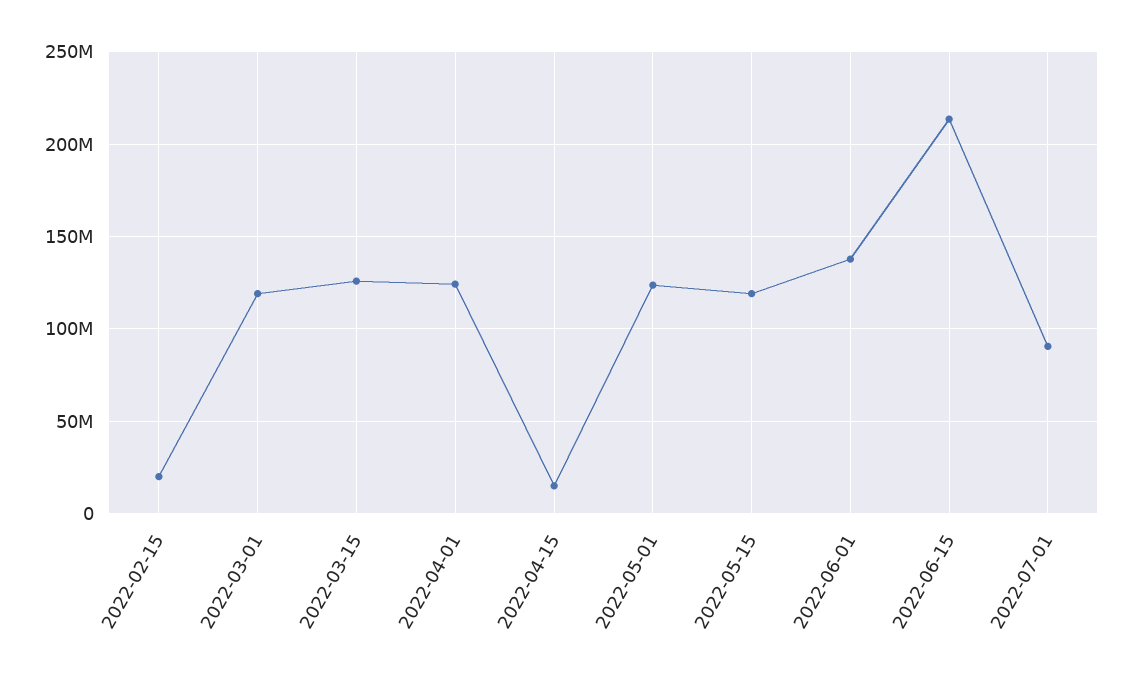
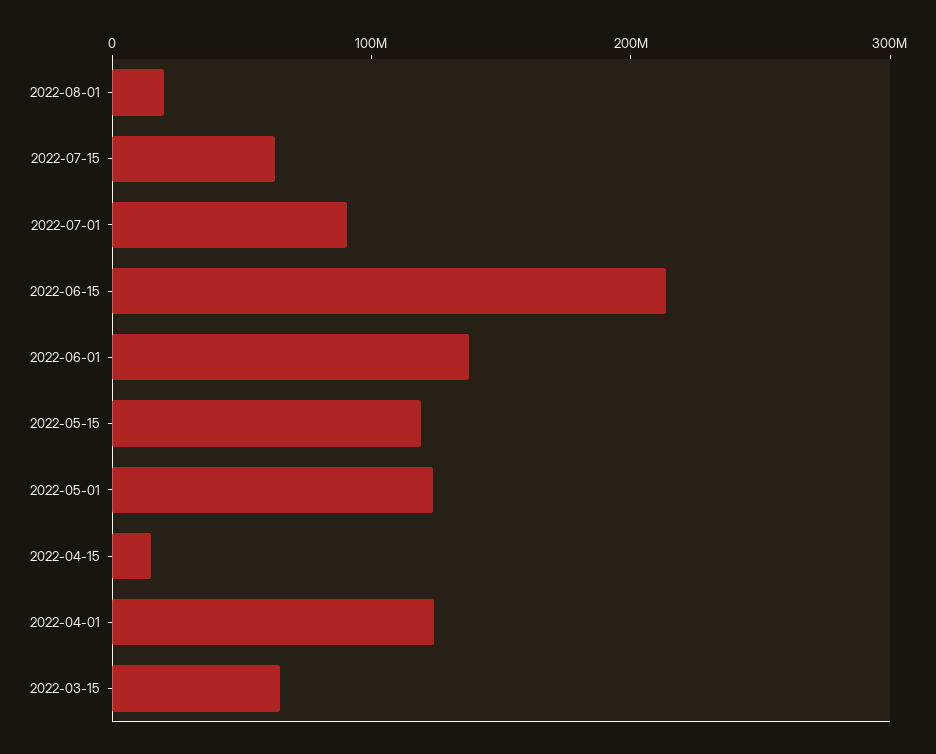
2022-02-15: 20000000 -> none
2022-03-01: 120000000 -> none
2022-03-15: 125000000 -> 60000000
2022-08-01: none -> 20000000
2022-07-15: none -> 60000000

